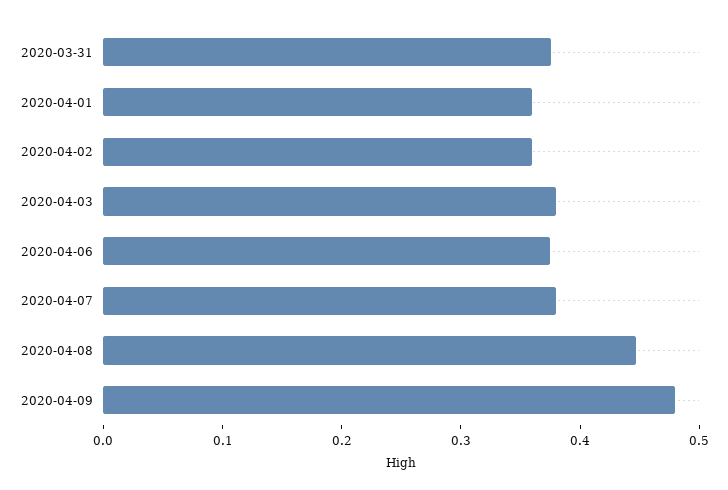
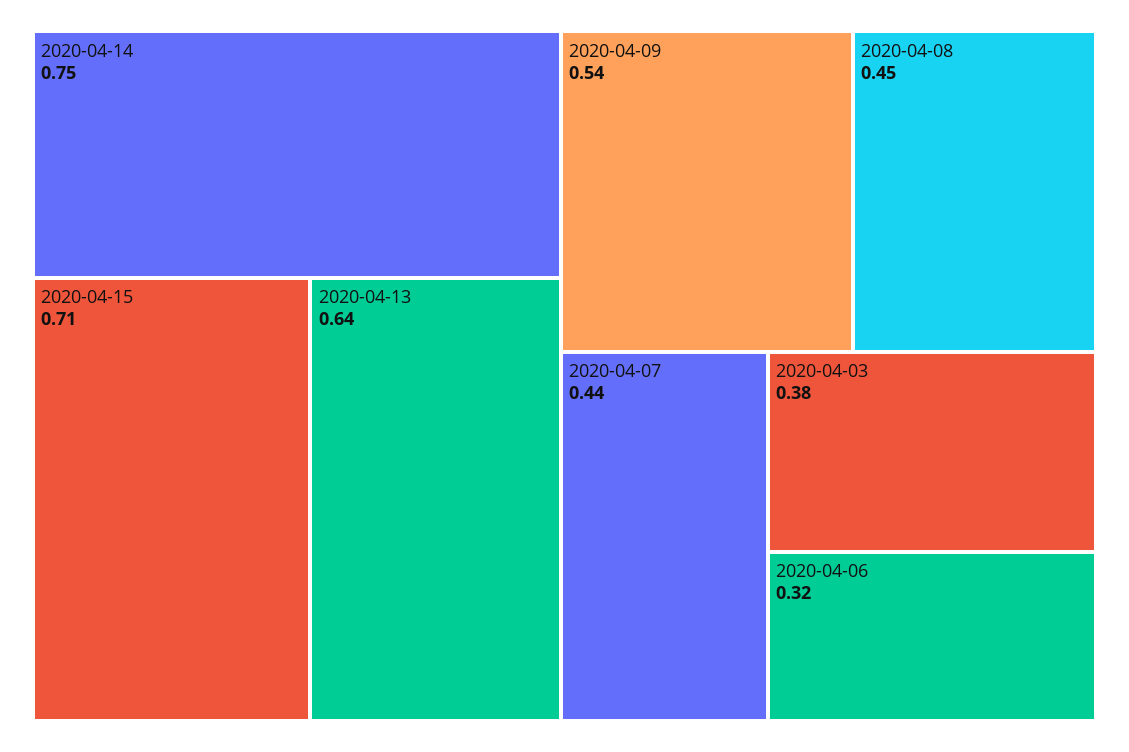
2020-03-31: 0.38 -> none
2020-04-01: 0.36 -> none
2020-04-02: 0.36 -> none
2020-04-06: 0.38 -> 0.32
2020-04-07: 0.38 -> 0.44
2020-04-09: 0.48 -> 0.54
2020-04-14: none -> 0.75
2020-04-15: none -> 0.71
2020-04-13: none -> 0.64

